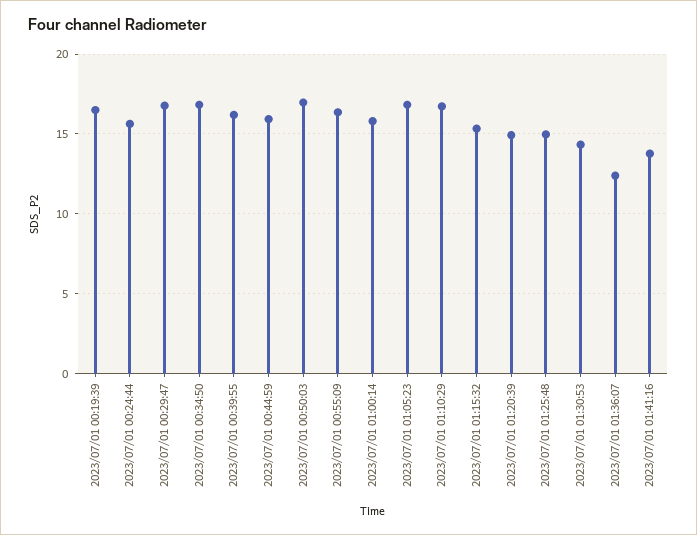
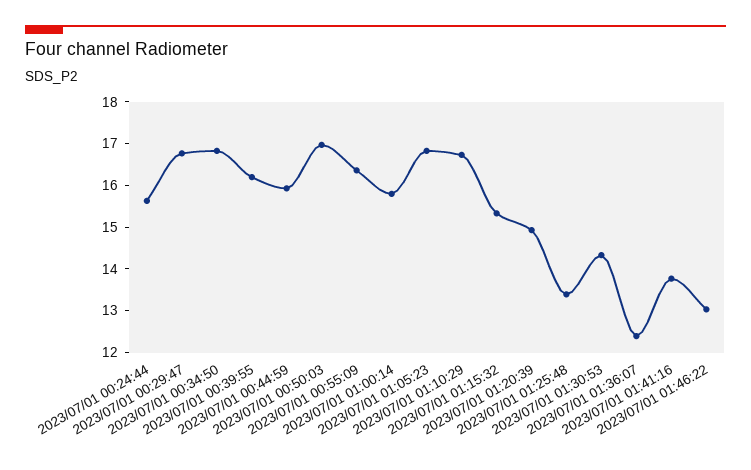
2023/07/01 00:19:39: 16.5 -> none
2023/07/01 01:25:48: 15 -> 13.4
2023/07/01 01:46:22: none -> 13

